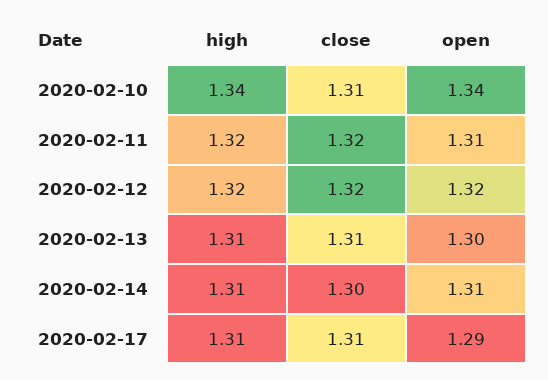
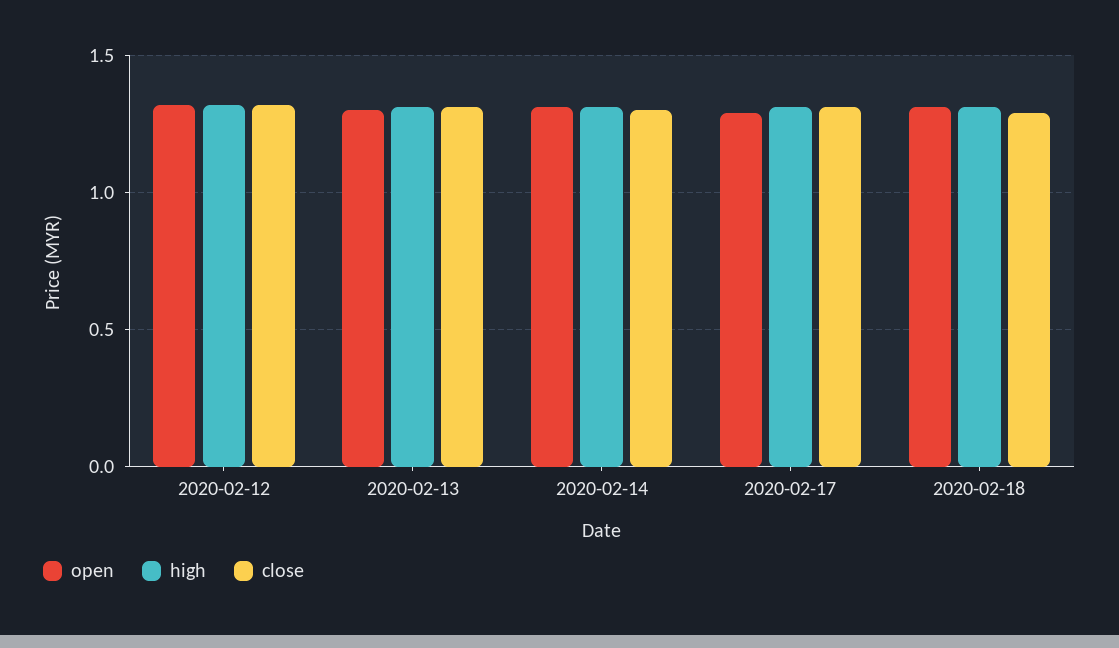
high, 2020-02-10: 1.34 -> none
close, 2020-02-10: 1.31 -> none
open, 2020-02-10: 1.34 -> none
high, 2020-02-11: 1.32 -> none
close, 2020-02-11: 1.32 -> none
open, 2020-02-11: 1.31 -> none
open, 2020-02-18: none -> 1.3
high, 2020-02-18: none -> 1.3
close, 2020-02-18: none -> 1.3

